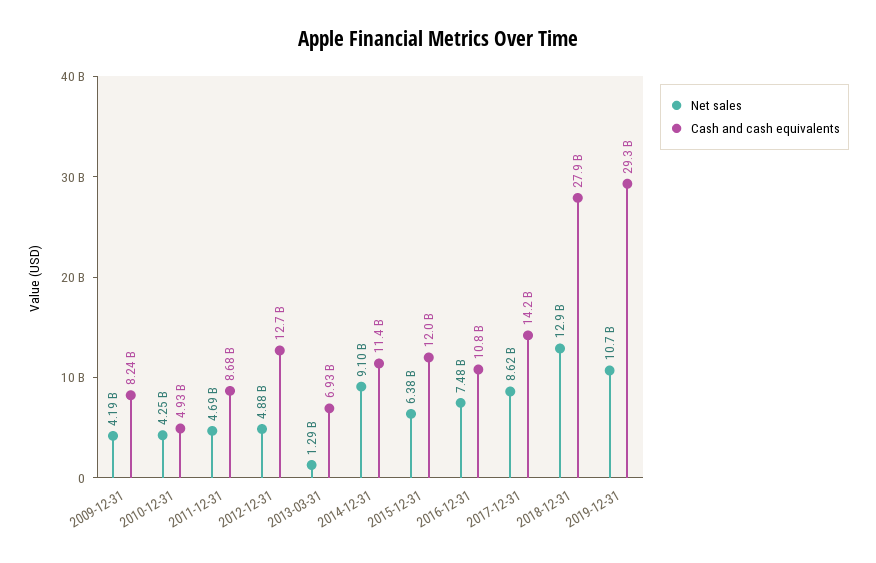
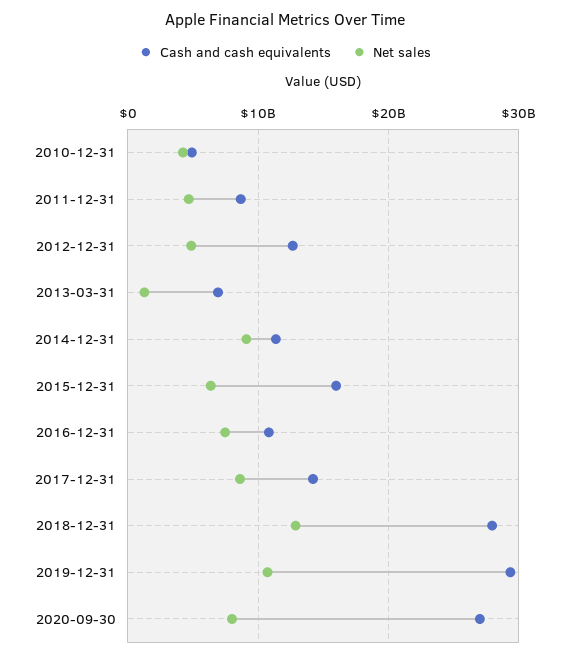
Net sales, 2009-12-31: 4190000000 -> none
Cash and cash equivalents, 2009-12-31: 8240000000 -> none
Cash and cash equivalents, 2015-12-31: 12000000000 -> 16000000000
Cash and cash equivalents, 2020-09-30: none -> 27000000000
Net sales, 2020-09-30: none -> 8000000000

